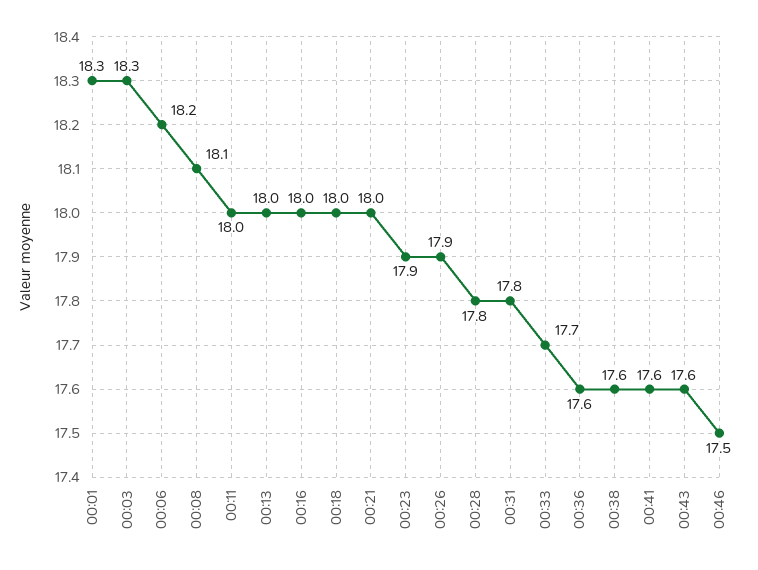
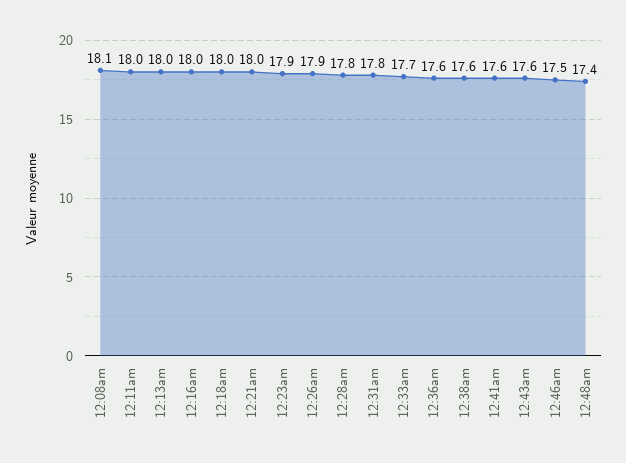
00:01: 18.3 -> none
00:03: 18.3 -> none
00:06: 18.2 -> none
12:48am: none -> 17.4

